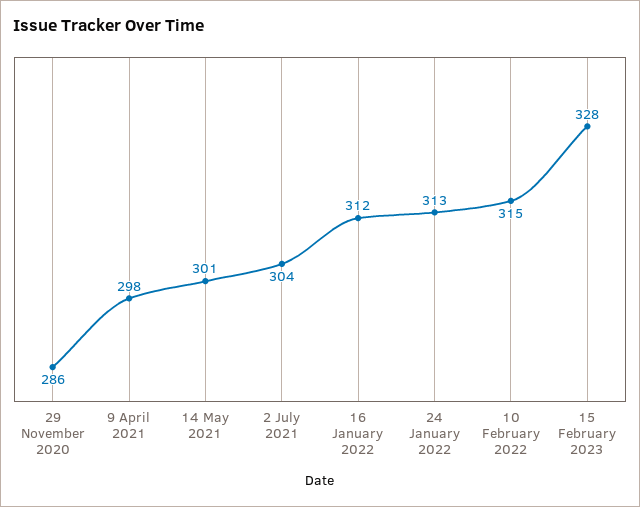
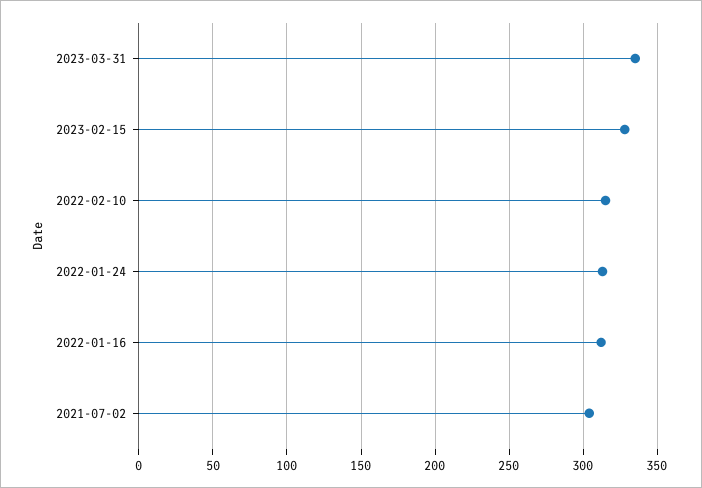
29 November 2020: 286 -> none
9 April 2021: 298 -> none
14 May 2021: 301 -> none
2023-03-31: none -> 335

